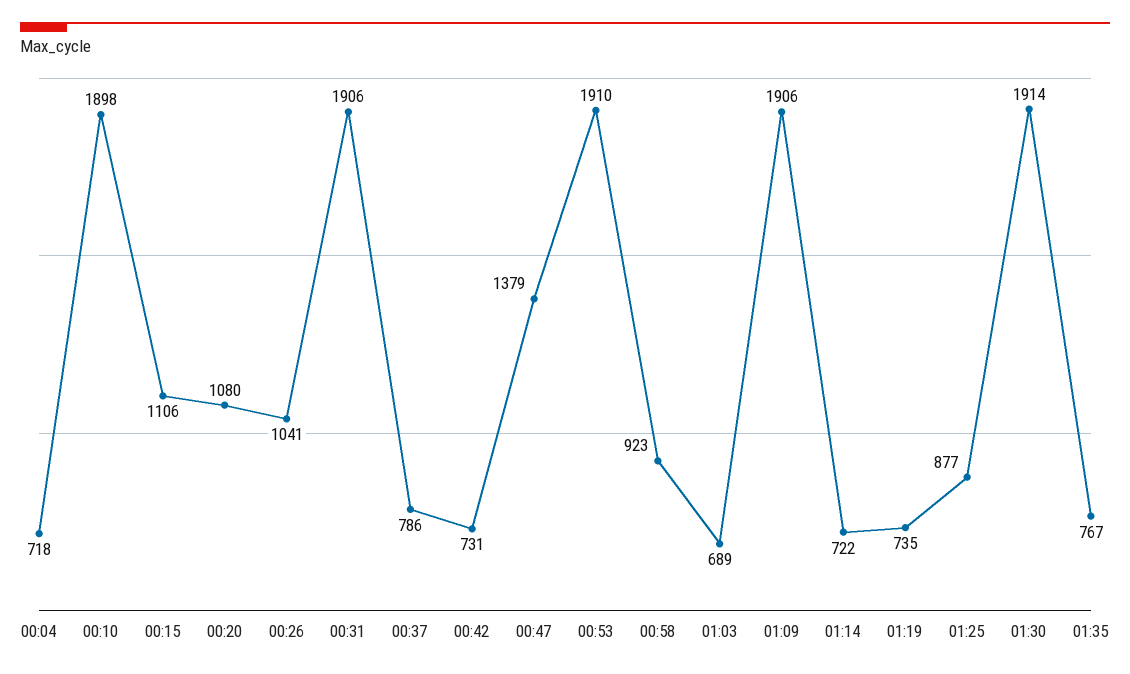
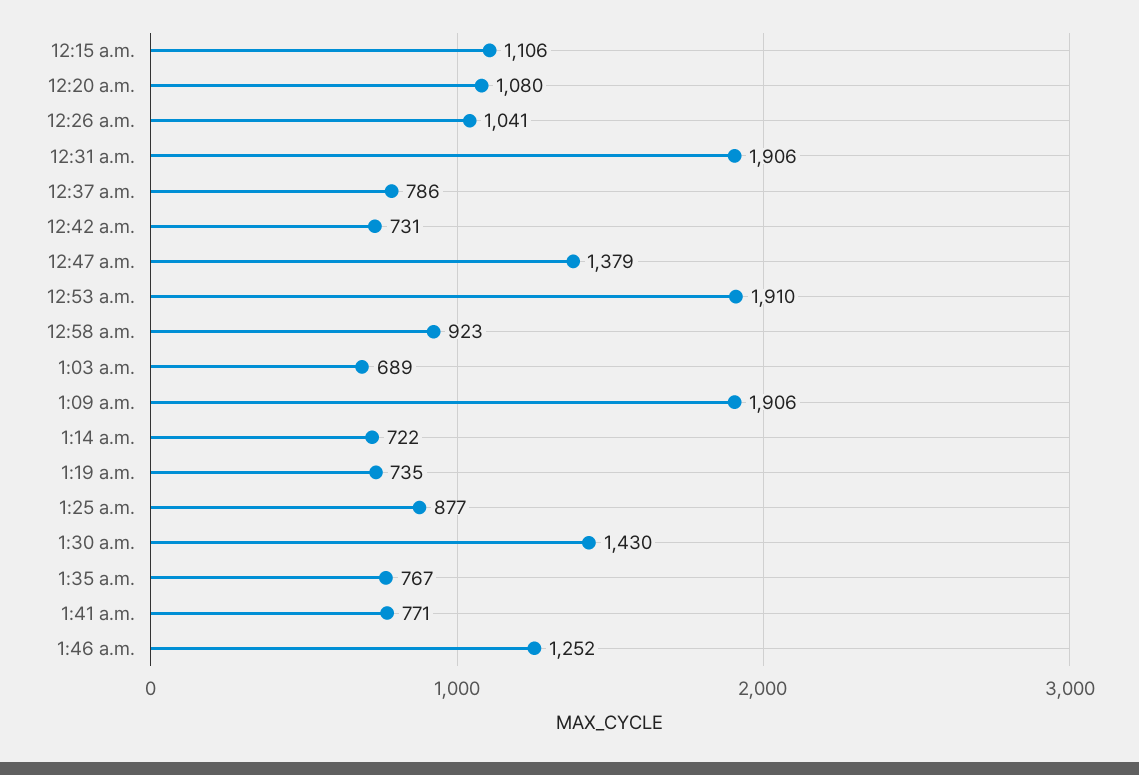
00:04: 718 -> none
00:10: 1898 -> none
01:30: 1914 -> 1430
1:41 a.m.: none -> 771
1:46 a.m.: none -> 1252

